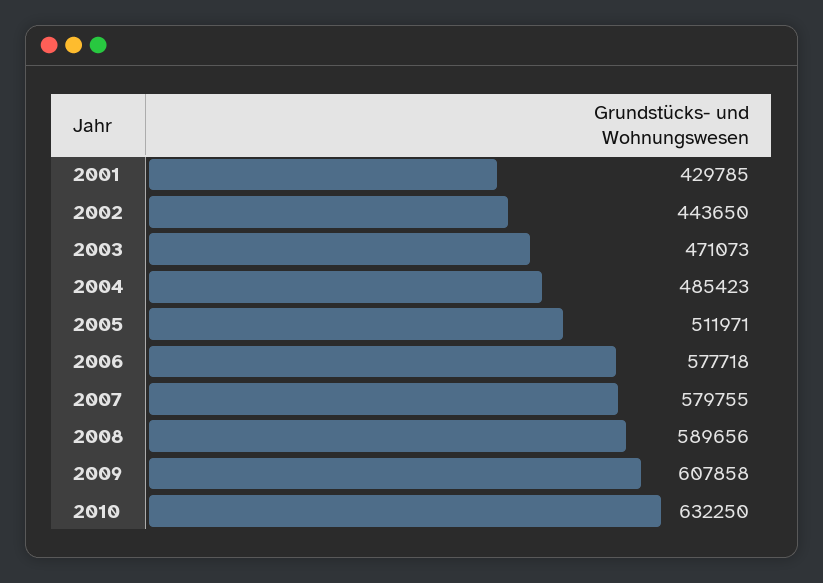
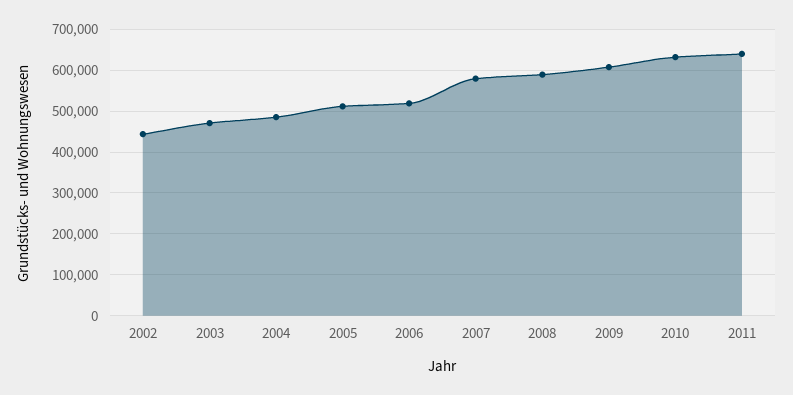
2001: 429785 -> none
2006: 577718 -> 520000
2011: none -> 640000

